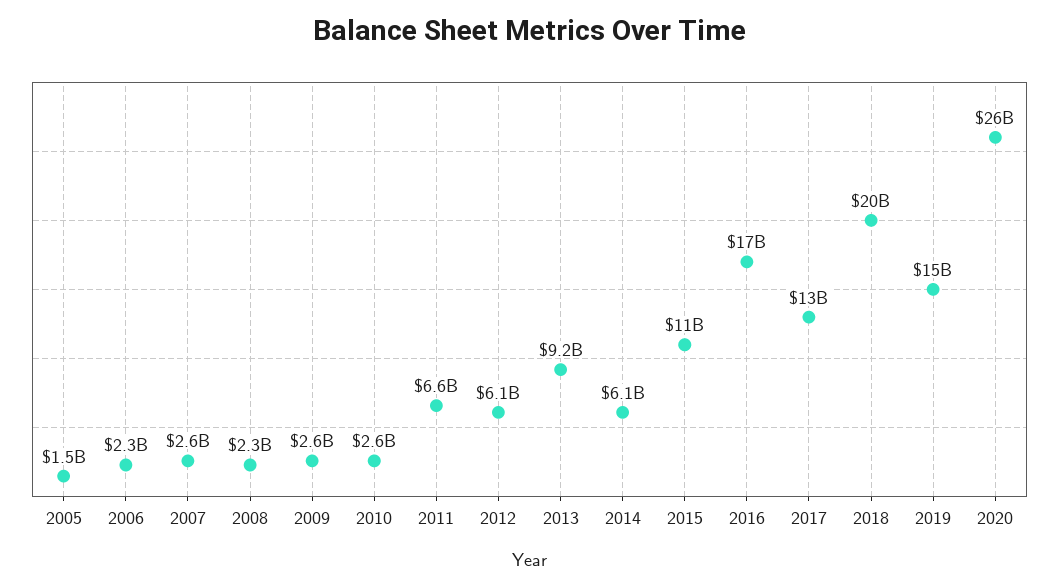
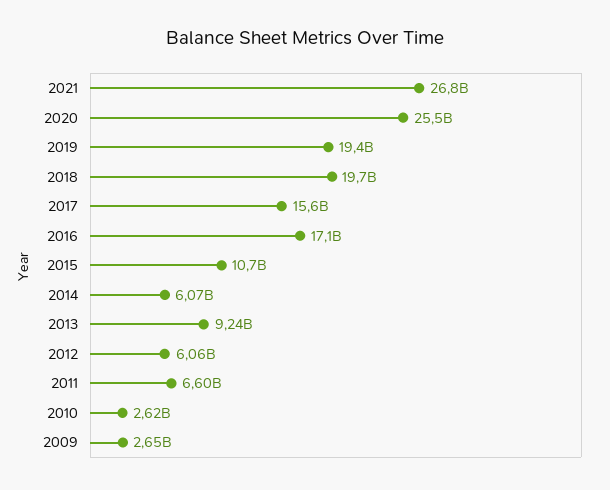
2005: 1500000000 -> none
2006: 2300000000 -> none
2007: 2600000000 -> none
2008: 2300000000 -> none
2017: 13000000000 -> 15600000000
2019: 15000000000 -> 19400000000
2021: none -> 26800000000

